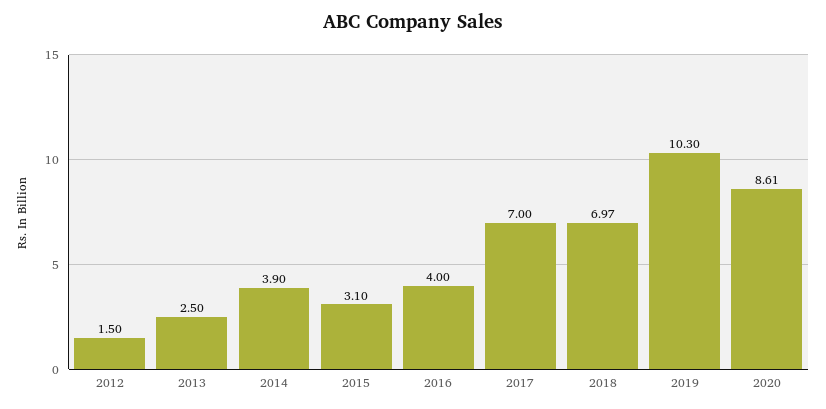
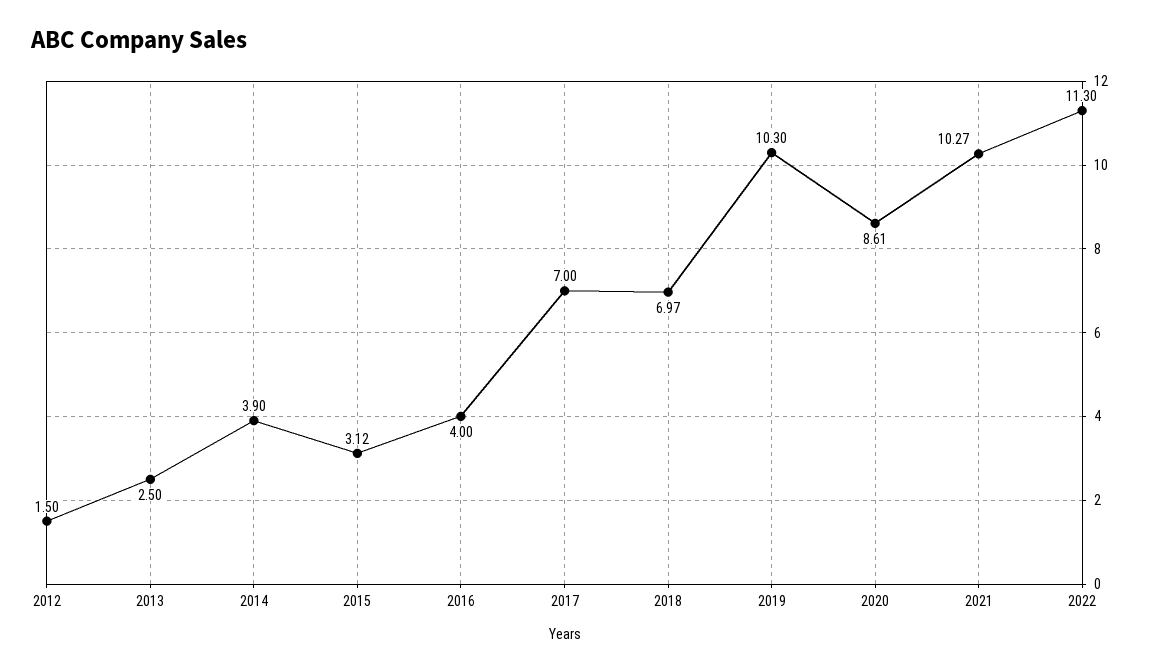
2015: 3.1 -> 3.12
2021: none -> 10.27
2022: none -> 11.3

